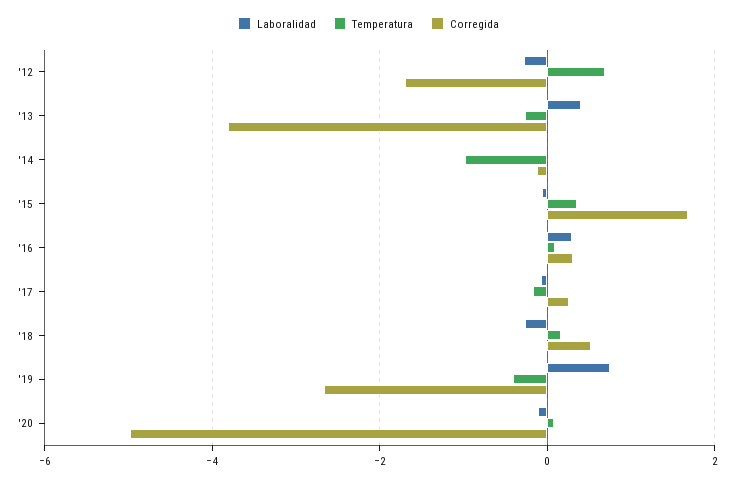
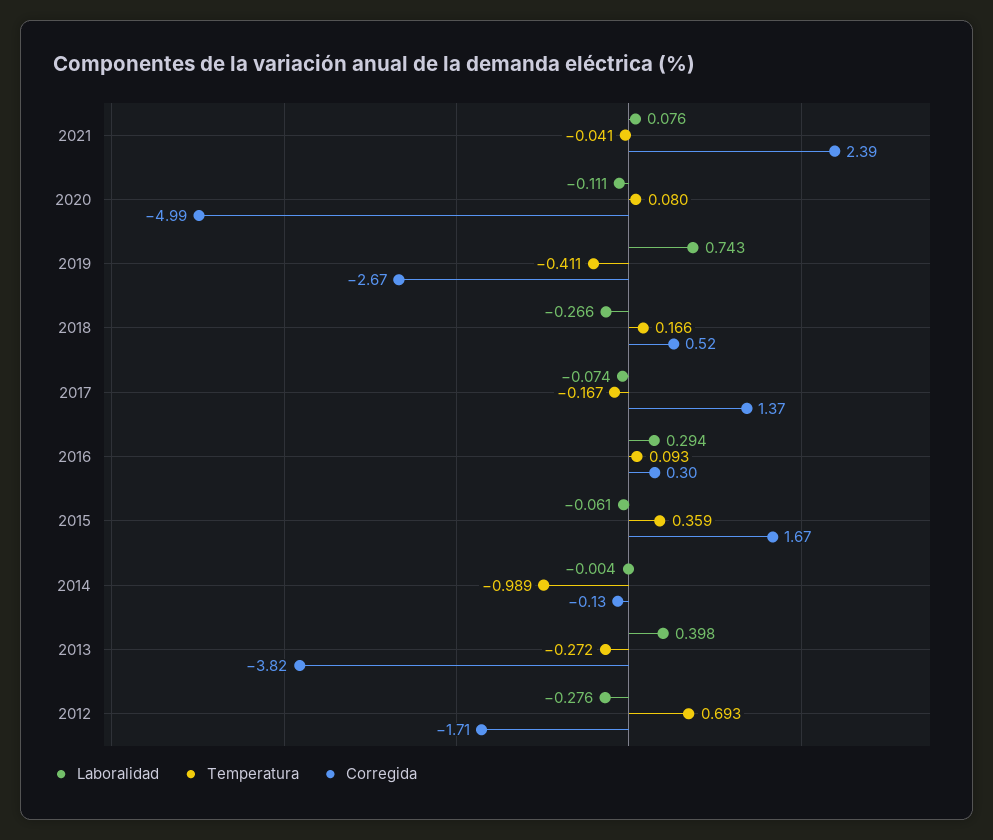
Corregida, '17: 0.2 -> 1.37
Laboralidad, 2021: none -> 0.076
Temperatura, 2021: none -> -0.041
Corregida, 2021: none -> 2.39

